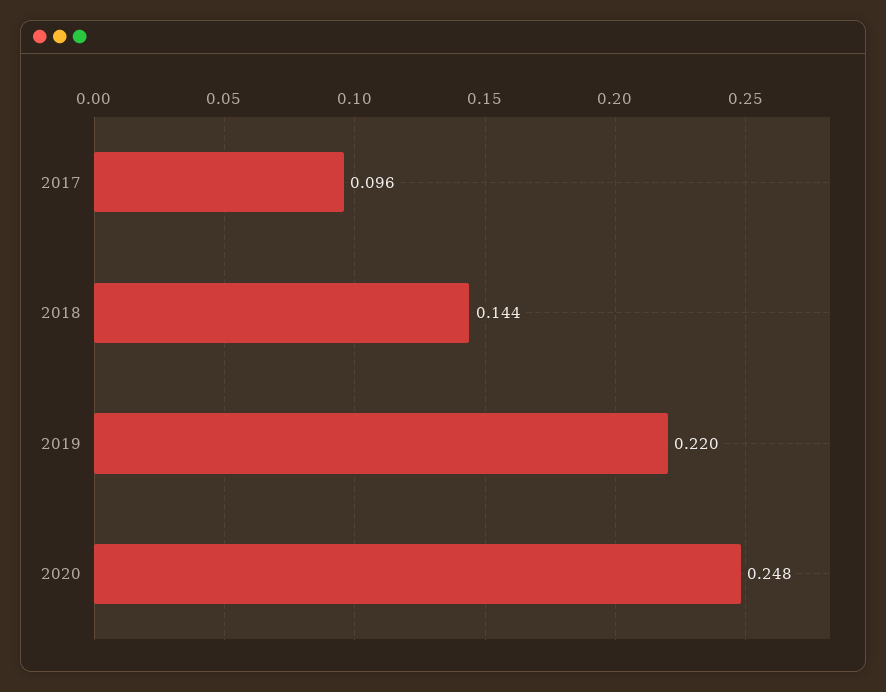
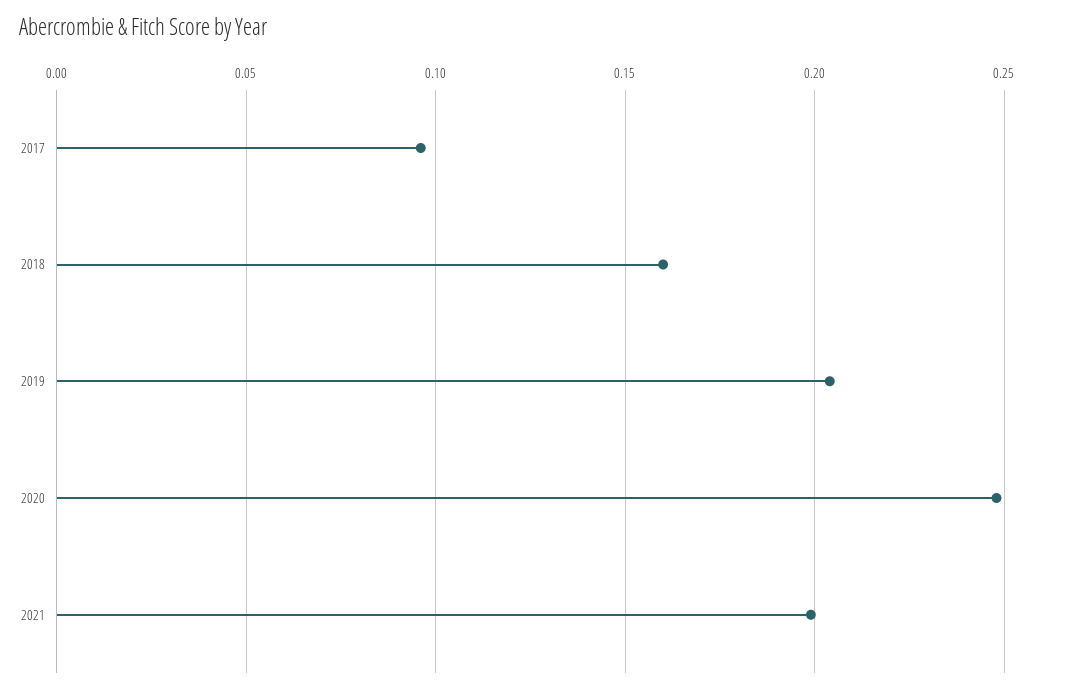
2018: 0.144 -> 0.16
2019: 0.22 -> 0.205
2021: none -> 0.2

